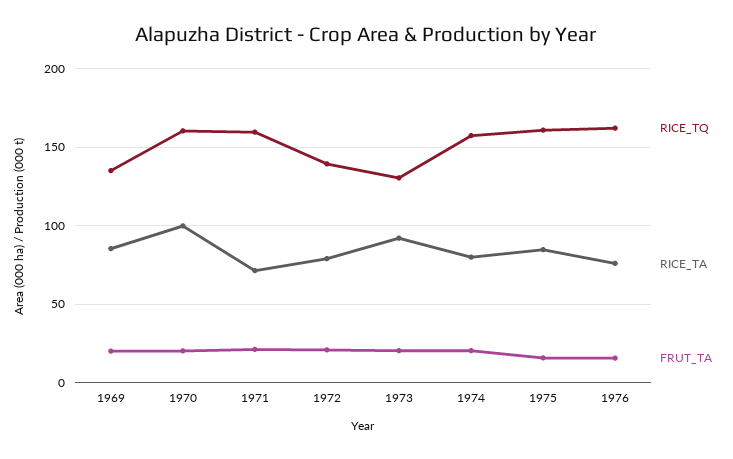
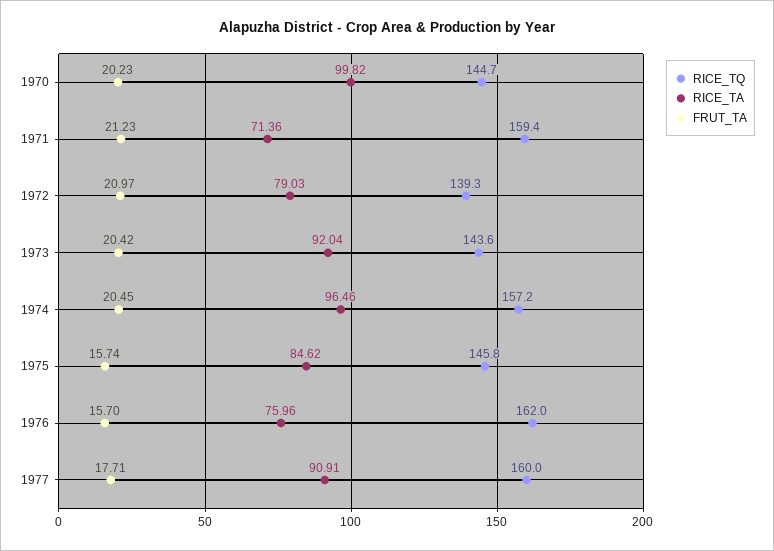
RICE_TQ, 1969: 135 -> none
RICE_TA, 1969: 85 -> none
FRUT_TA, 1969: 20 -> none
RICE_TQ, 1970: 160 -> 144.7
RICE_TQ, 1973: 130 -> 143.6
RICE_TA, 1974: 80 -> 96.46
RICE_TQ, 1975: 160 -> 145.8
RICE_TQ, 1977: none -> 160
RICE_TA, 1977: none -> 90.91
FRUT_TA, 1977: none -> 17.71

